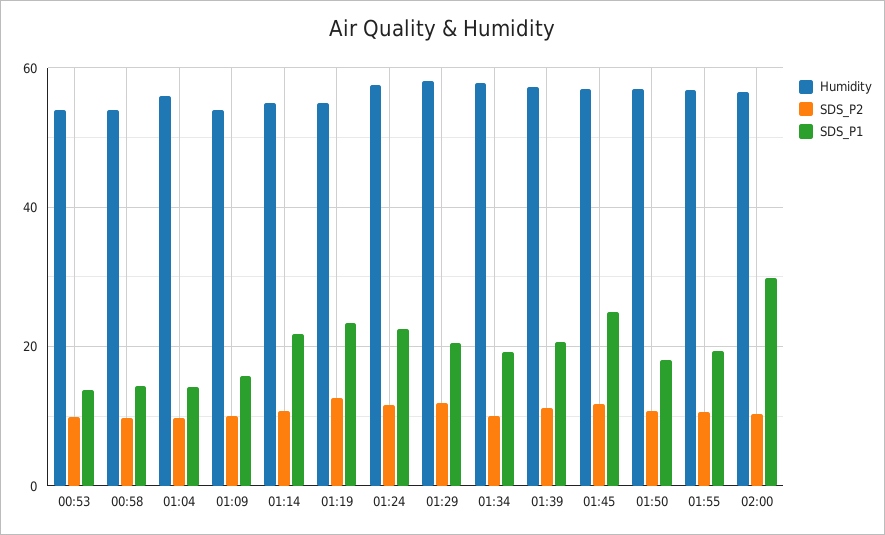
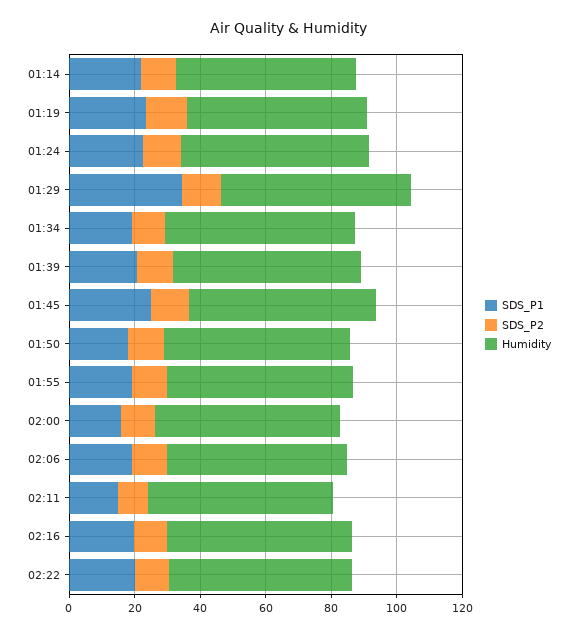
Humidity, 00:53: 54 -> none
SDS_P2, 00:53: 10 -> none
SDS_P1, 00:53: 14 -> none
Humidity, 00:58: 54 -> none
SDS_P2, 00:58: 10 -> none
SDS_P1, 00:58: 14 -> none
Humidity, 01:04: 56 -> none
SDS_P2, 01:04: 10 -> none
SDS_P1, 01:04: 14 -> none
Humidity, 01:09: 54 -> none
SDS_P2, 01:09: 10 -> none
SDS_P1, 01:09: 16 -> none
SDS_P1, 01:29: 20 -> 35
SDS_P1, 02:00: 30 -> 15
SDS_P1, 02:06: none -> 20
SDS_P2, 02:06: none -> 10
Humidity, 02:06: none -> 55
SDS_P1, 02:11: none -> 15
SDS_P2, 02:11: none -> 10
Humidity, 02:11: none -> 55
SDS_P1, 02:16: none -> 20
SDS_P2, 02:16: none -> 10
Humidity, 02:16: none -> 55
SDS_P1, 02:22: none -> 20
SDS_P2, 02:22: none -> 10
Humidity, 02:22: none -> 55

